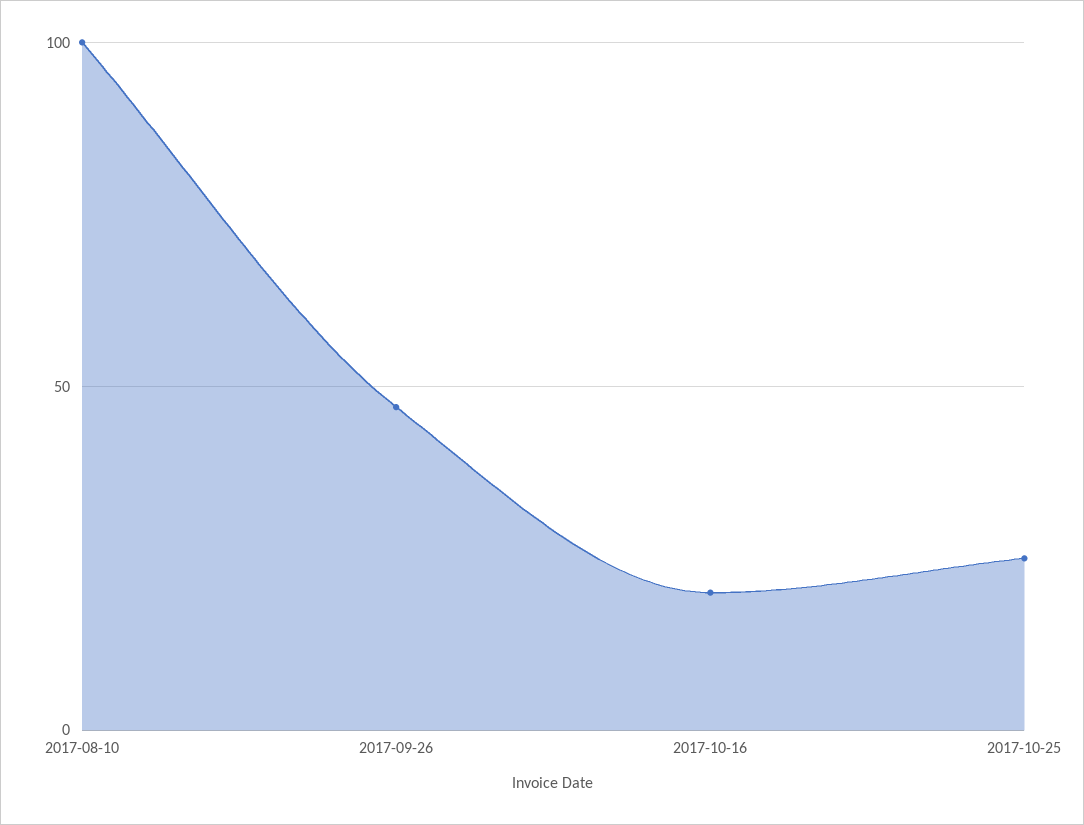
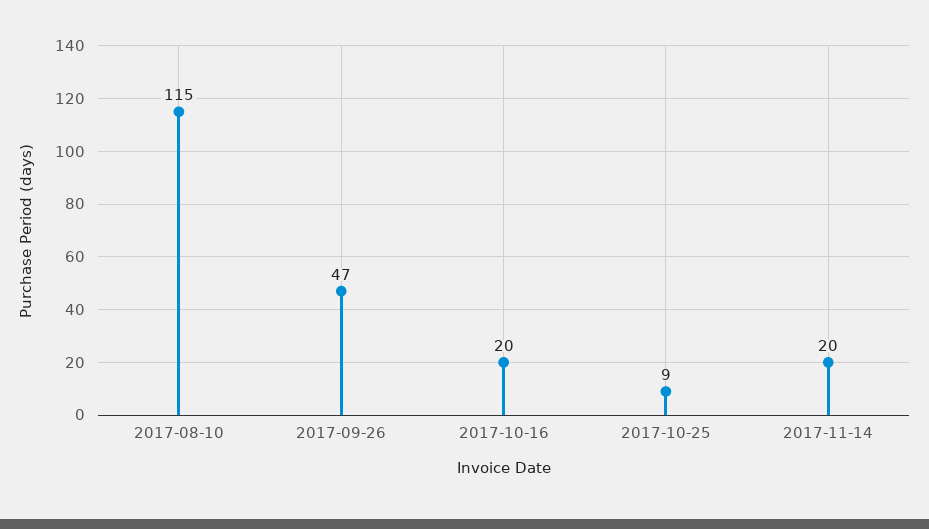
2017-08-10: 100 -> 115
2017-10-25: 25 -> 9
2017-11-14: none -> 20

